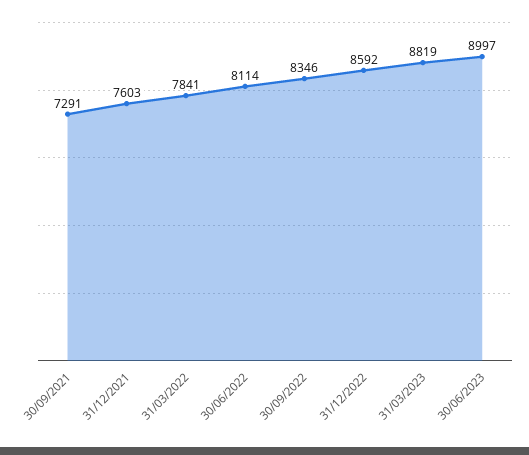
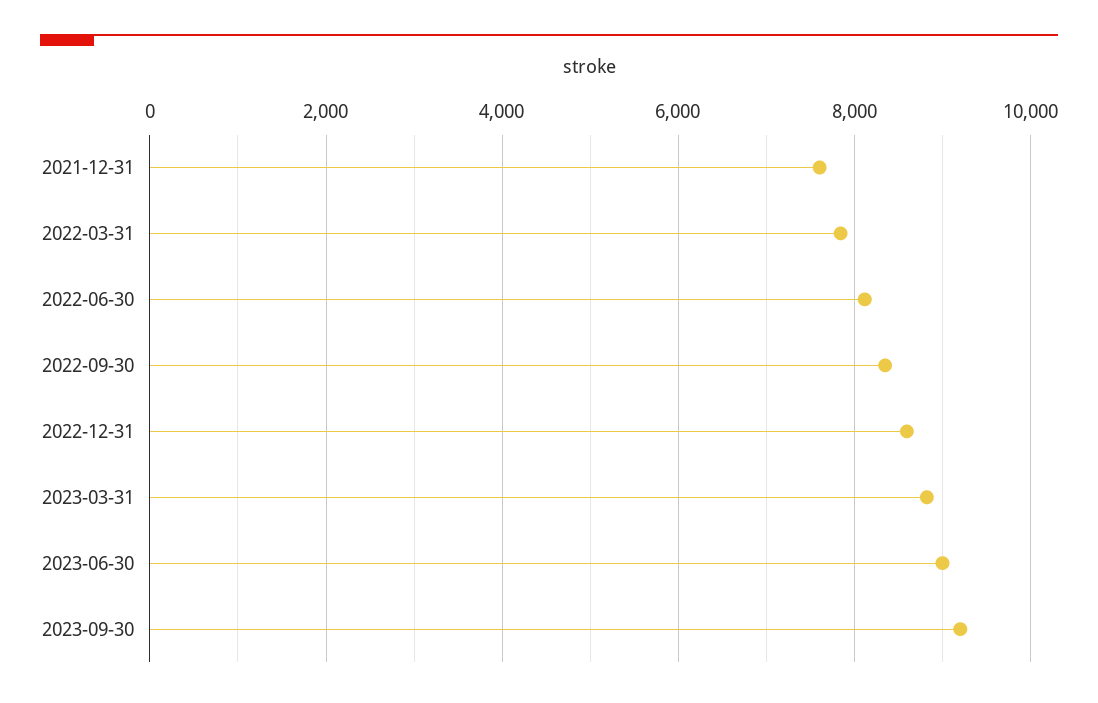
30/09/2021: 7291 -> none
2023-09-30: none -> 9200

